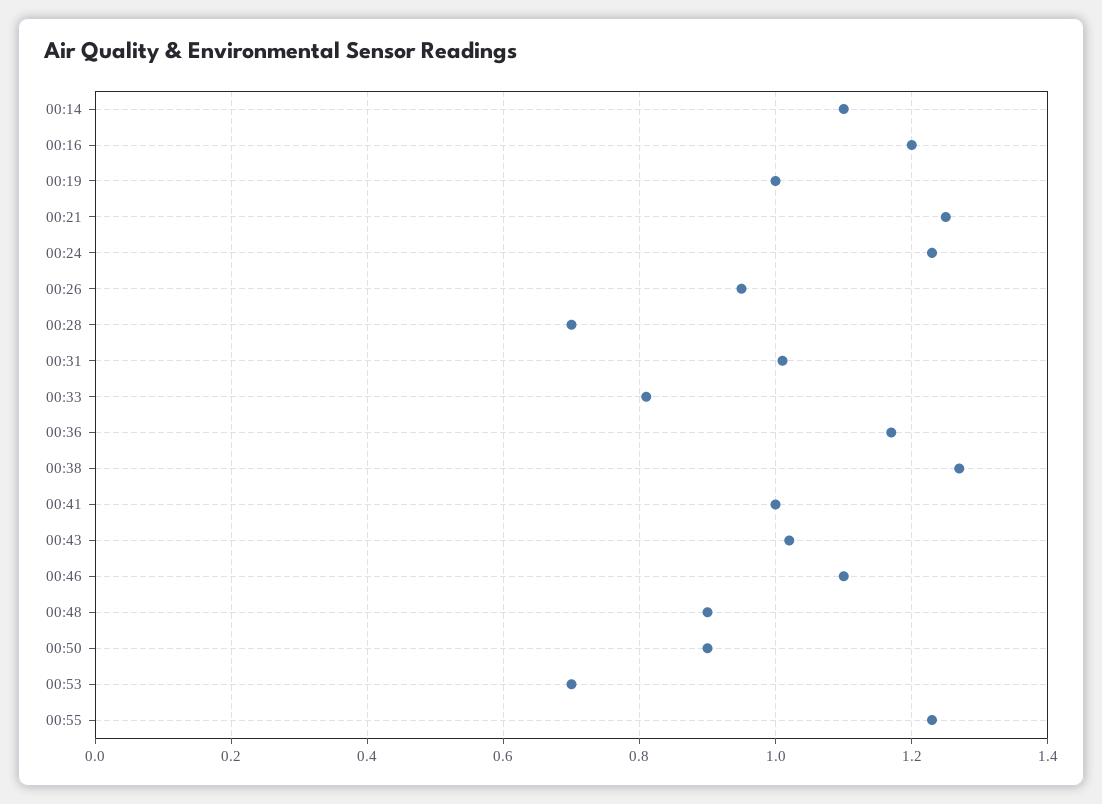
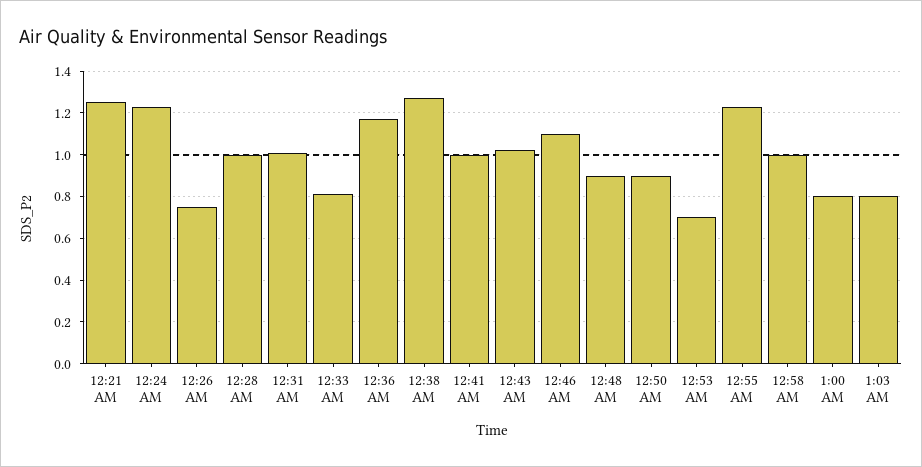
00:14: 1.1 -> none
00:16: 1.2 -> none
00:19: 1 -> none
00:26: 0.95 -> 0.75
00:28: 0.7 -> 1
12:58 AM: none -> 1
1:00 AM: none -> 0.8
1:03 AM: none -> 0.8

